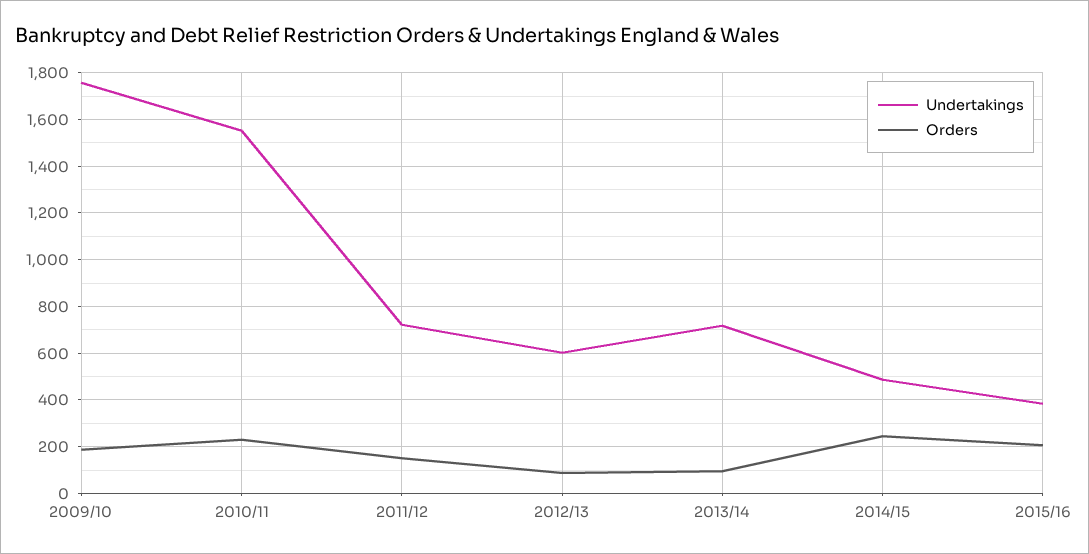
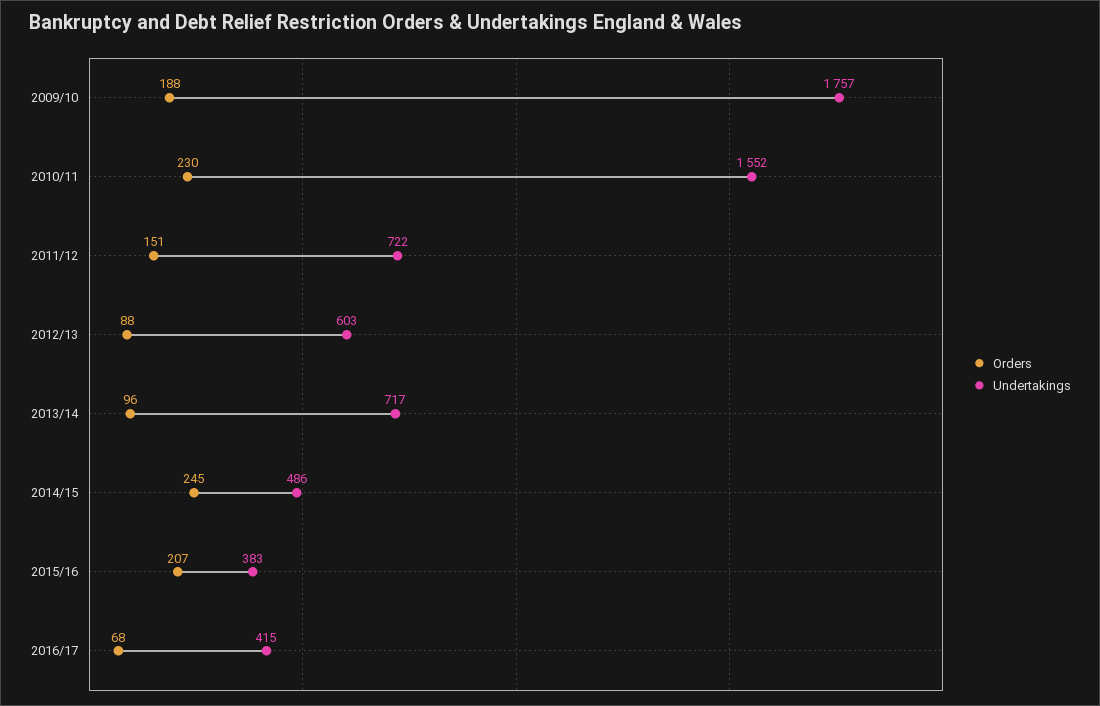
Orders, 2016/17: none -> 68
Undertakings, 2016/17: none -> 415

